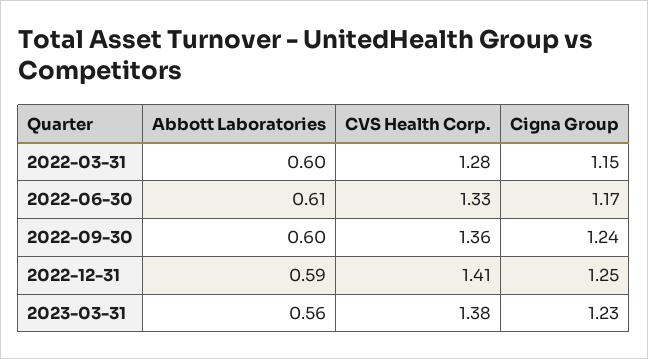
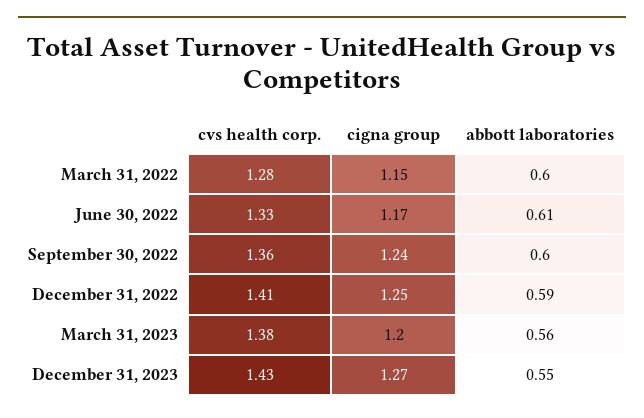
Cigna Group, 2023-03-31: 1.23 -> 1.2
CVS Health Corp., December 31, 2023: none -> 1.43
Cigna Group, December 31, 2023: none -> 1.27
Abbott Laboratories, December 31, 2023: none -> 0.55

